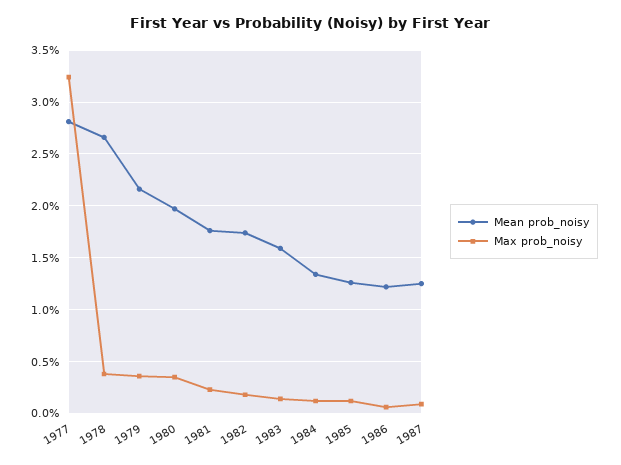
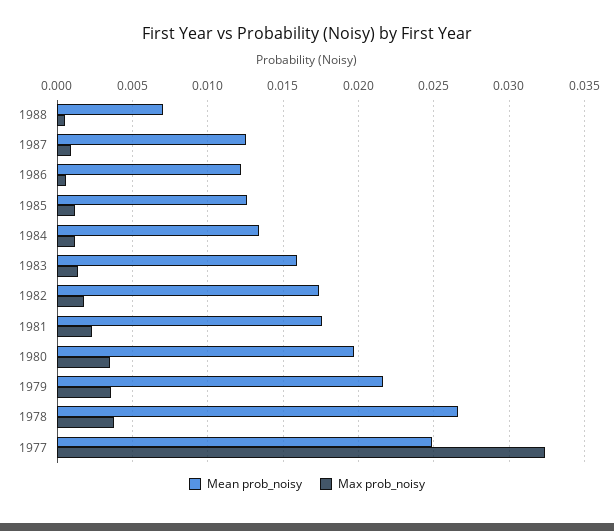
Mean prob_noisy, 1977: 0.028 -> 0.025
Mean prob_noisy, 1988: none -> 0.007
Max prob_noisy, 1988: none -> 0.0005

